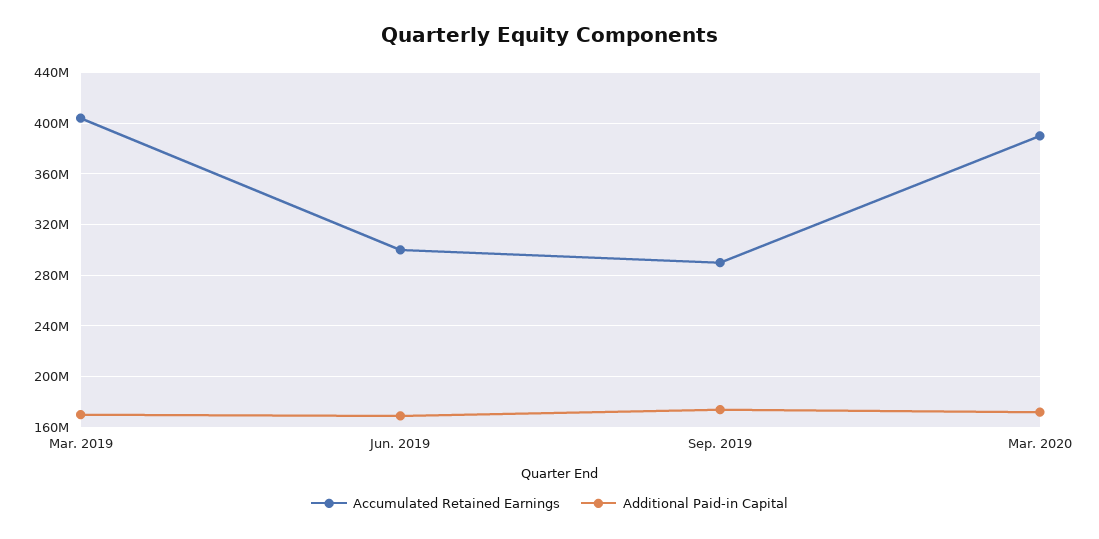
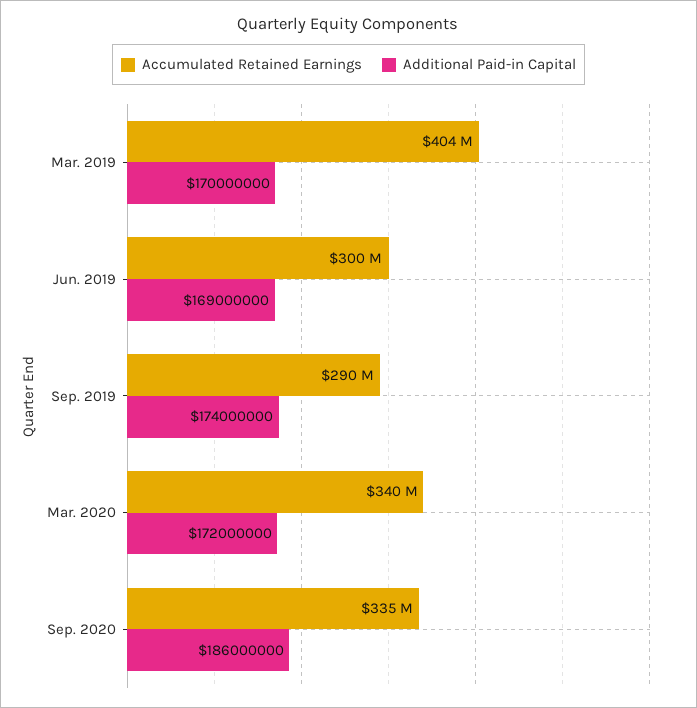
Accumulated Retained Earnings, Mar. 2020: 390000000 -> 340000000
Accumulated Retained Earnings, Sep. 2020: none -> 335000000
Additional Paid-in Capital, Sep. 2020: none -> 186000000

